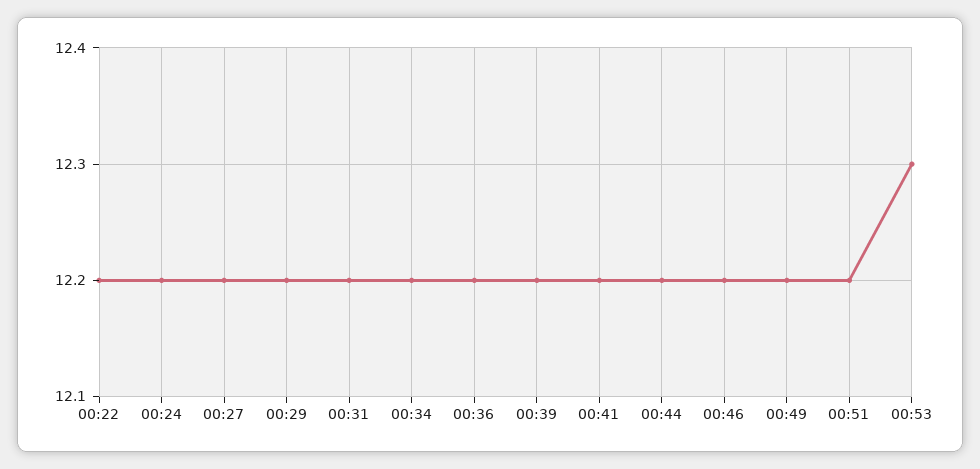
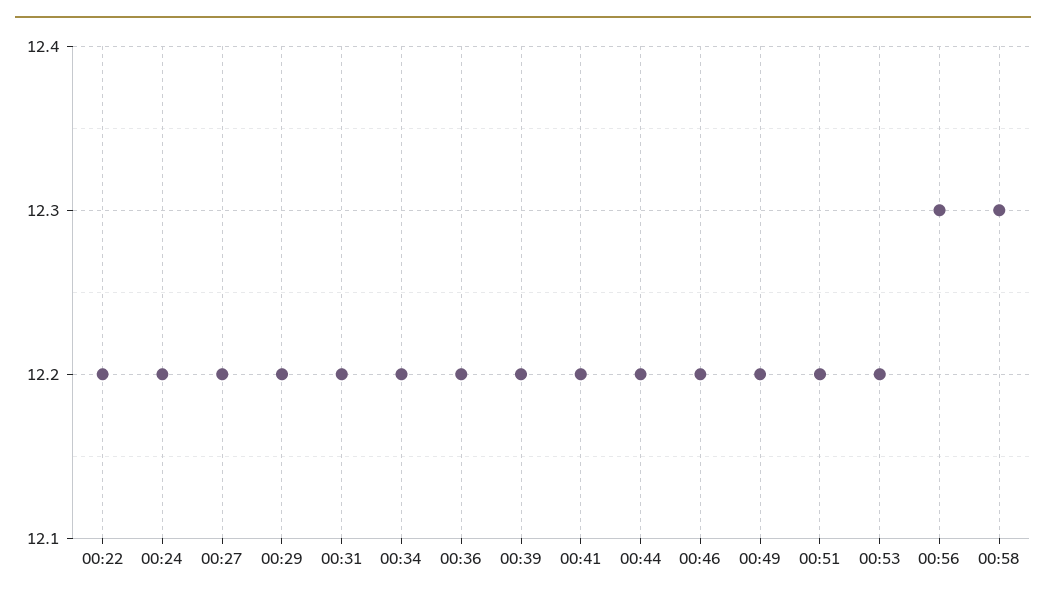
00:53: 12.3 -> 12.2
00:56: none -> 12.3
00:58: none -> 12.3

